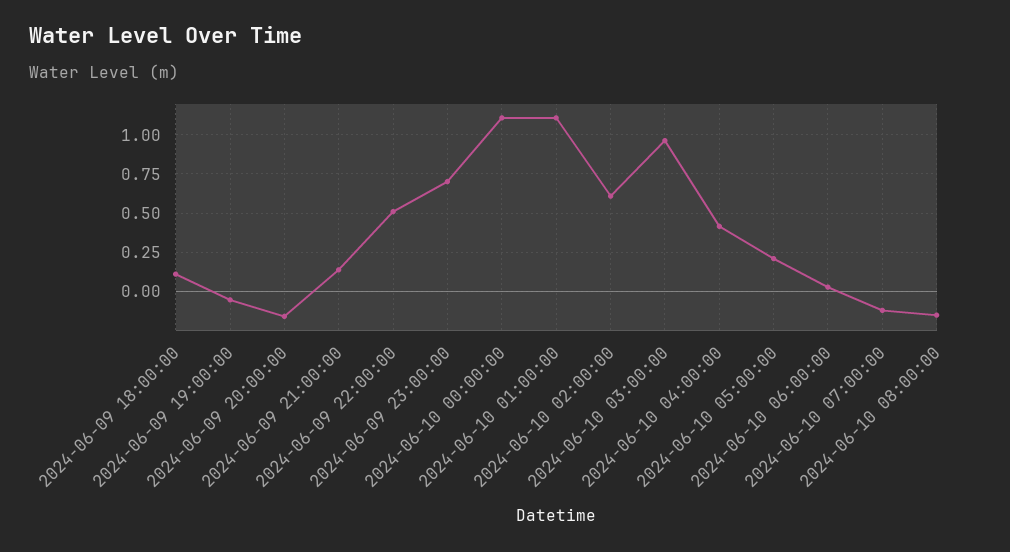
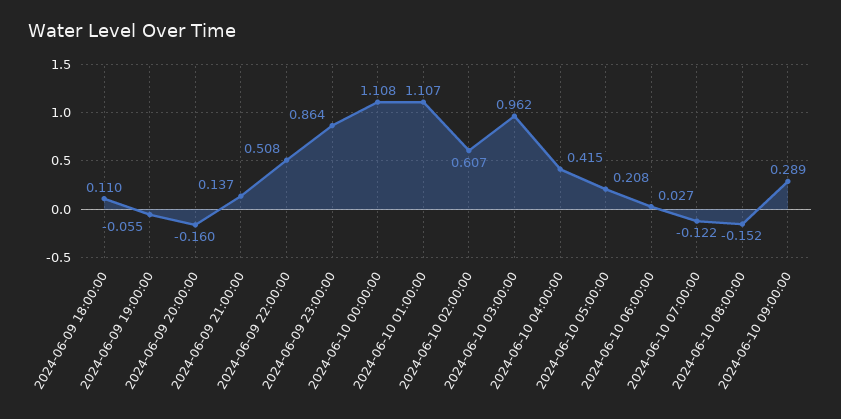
2024-06-09 23:00:00: 0.7 -> 0.864
2024-06-10 09:00:00: none -> 0.289

